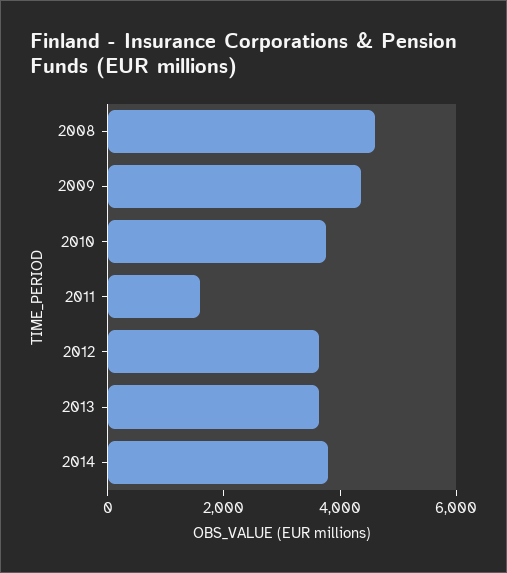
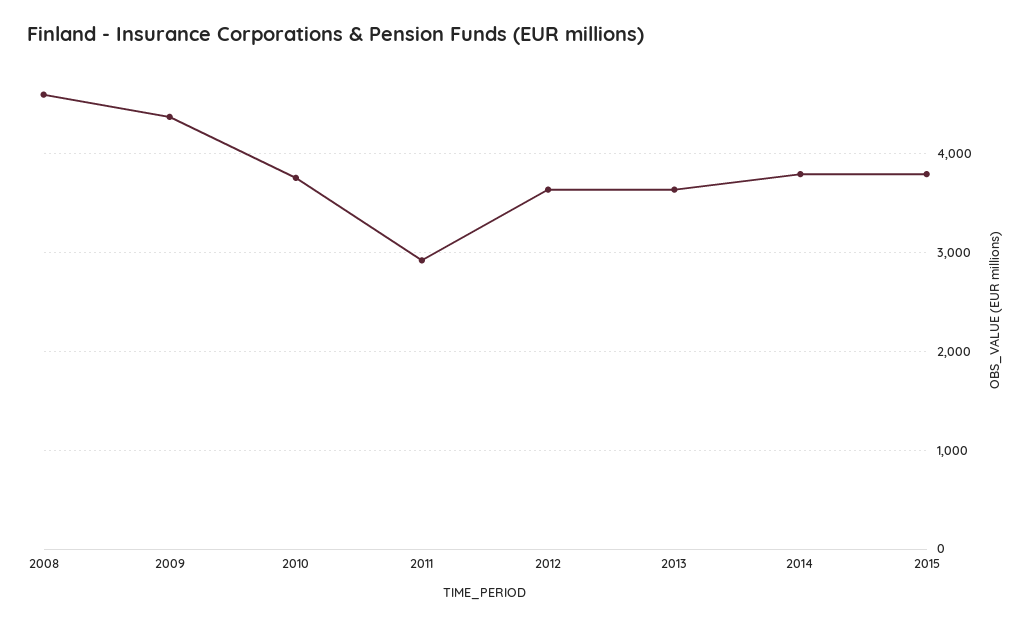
2011: 1500 -> 2900
2015: none -> 3800

